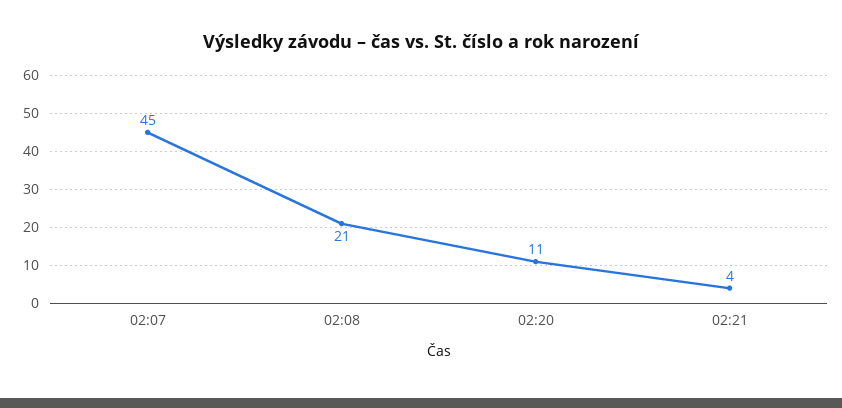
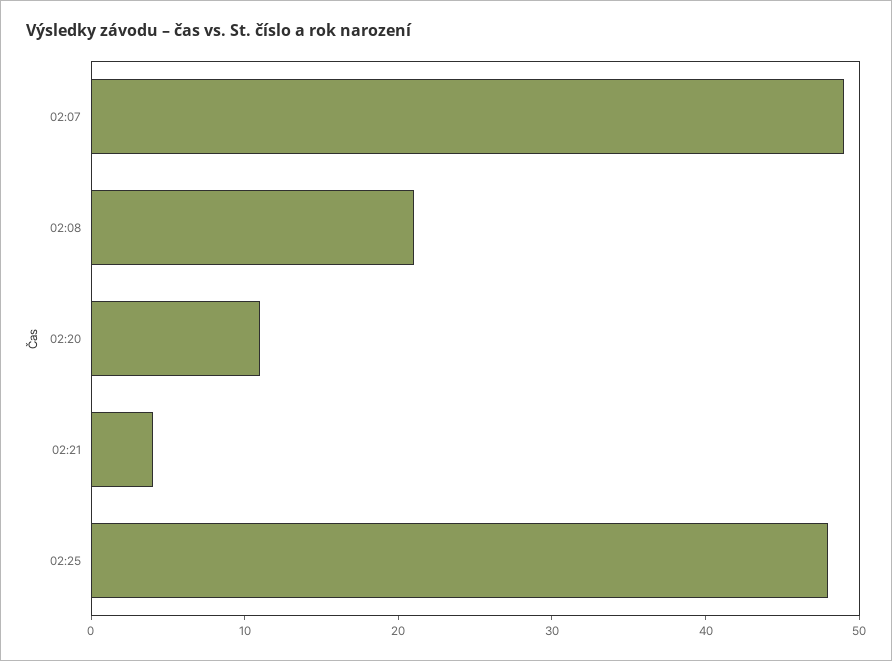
02:07: 45 -> 49
02:25: none -> 48

